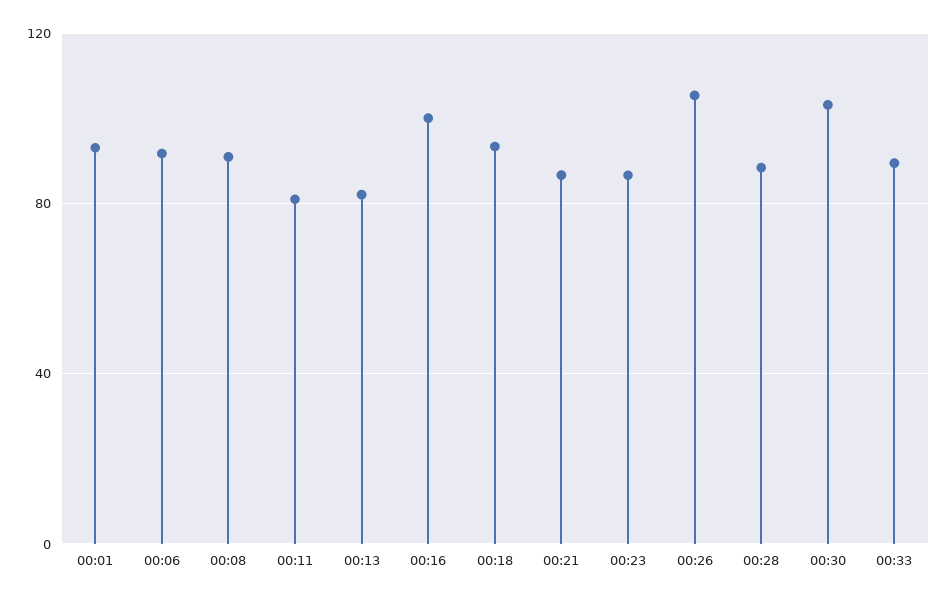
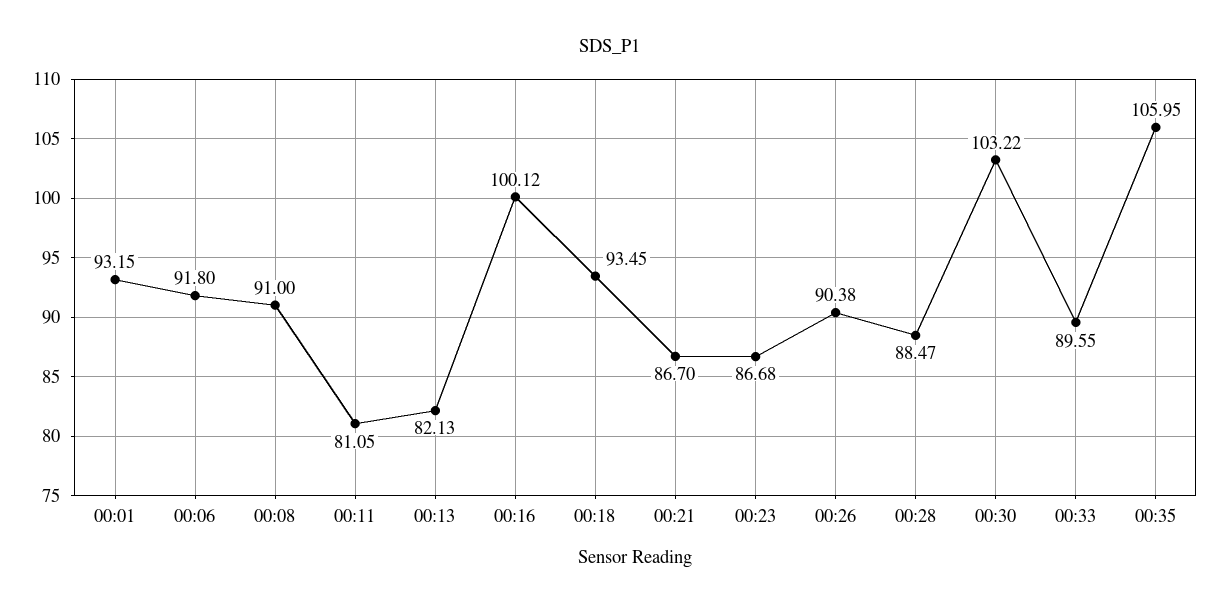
00:26: 105 -> 90.38
00:35: none -> 105.95

